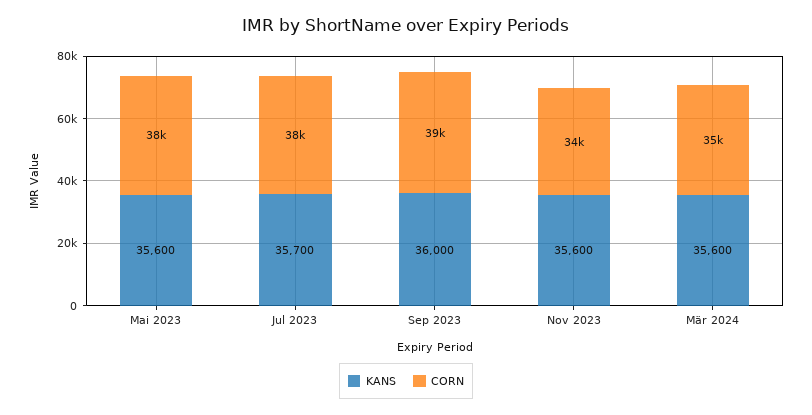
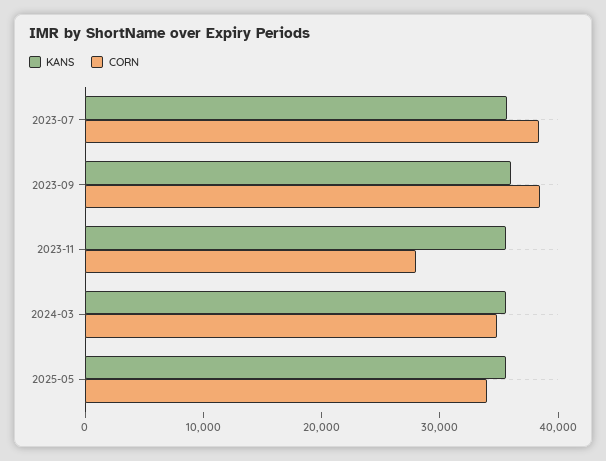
KANS, Mai 2023: 35600 -> none
CORN, Mai 2023: 38000 -> none
CORN, Nov 2023: 34000 -> 28000
KANS, 2025-05: none -> 36000
CORN, 2025-05: none -> 34000

